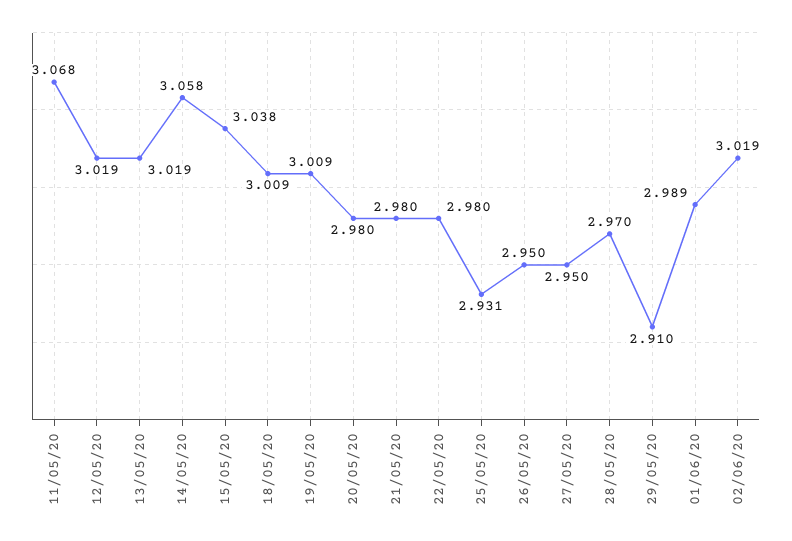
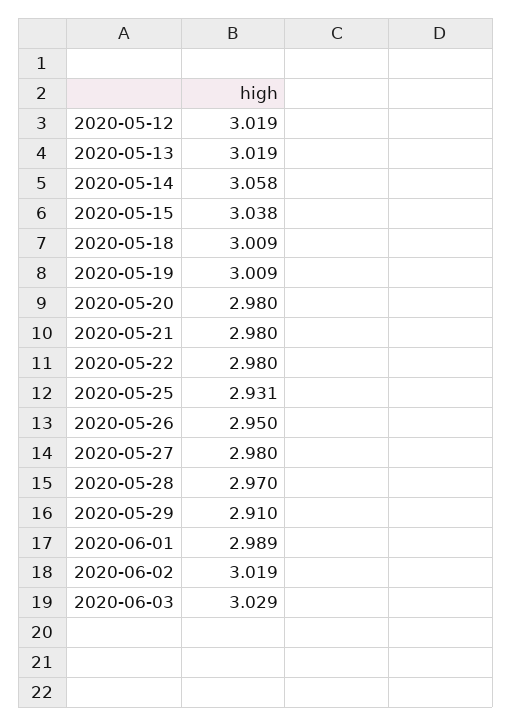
11/05/20: 3.068 -> none
27/05/20: 2.95 -> 2.98
2020-06-03: none -> 3.029

